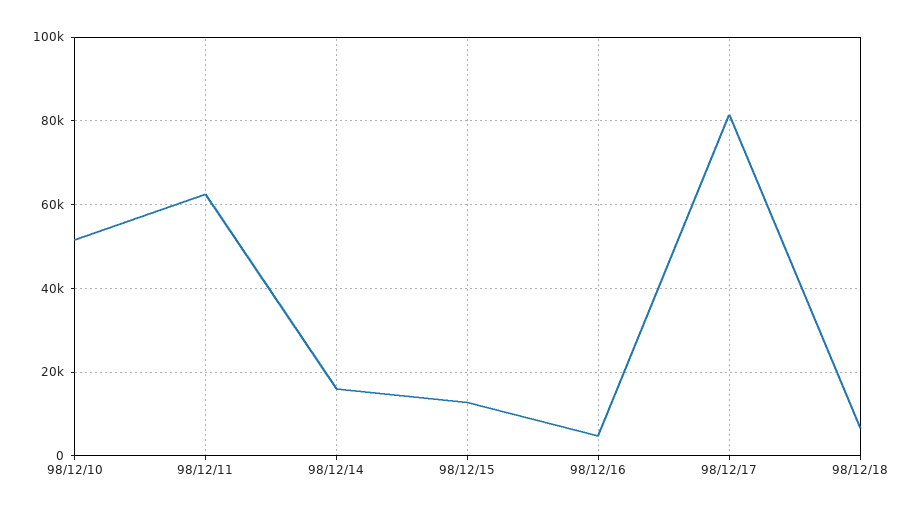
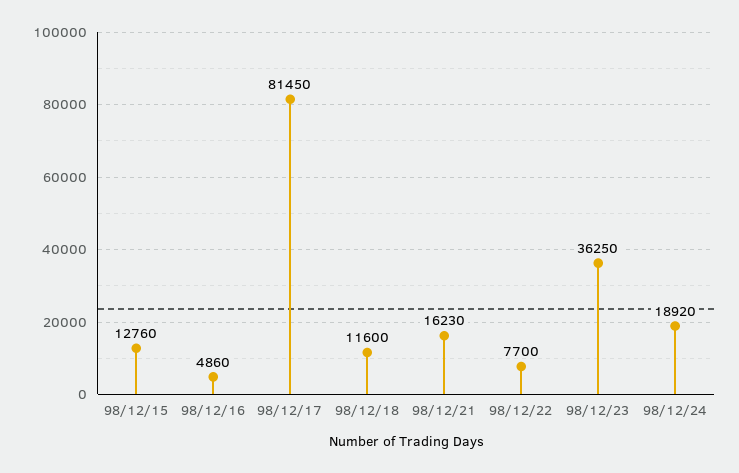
98/12/10: 52000 -> none
98/12/11: 62000 -> none
98/12/14: 16000 -> none
98/12/18: 6000 -> 11600
98/12/21: none -> 16230
98/12/22: none -> 7700
98/12/23: none -> 36250
98/12/24: none -> 18920

